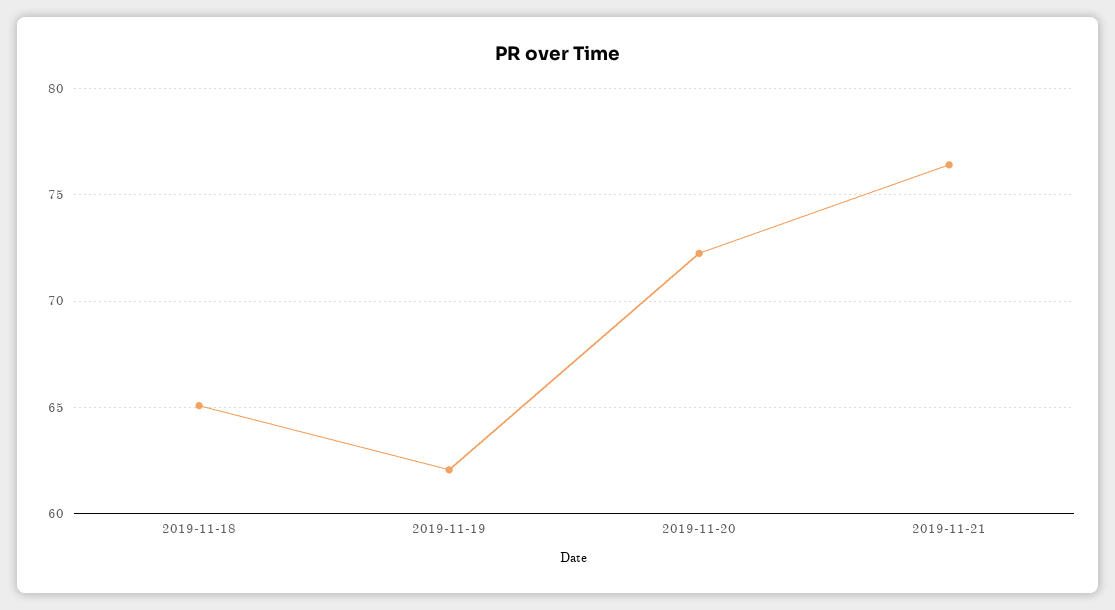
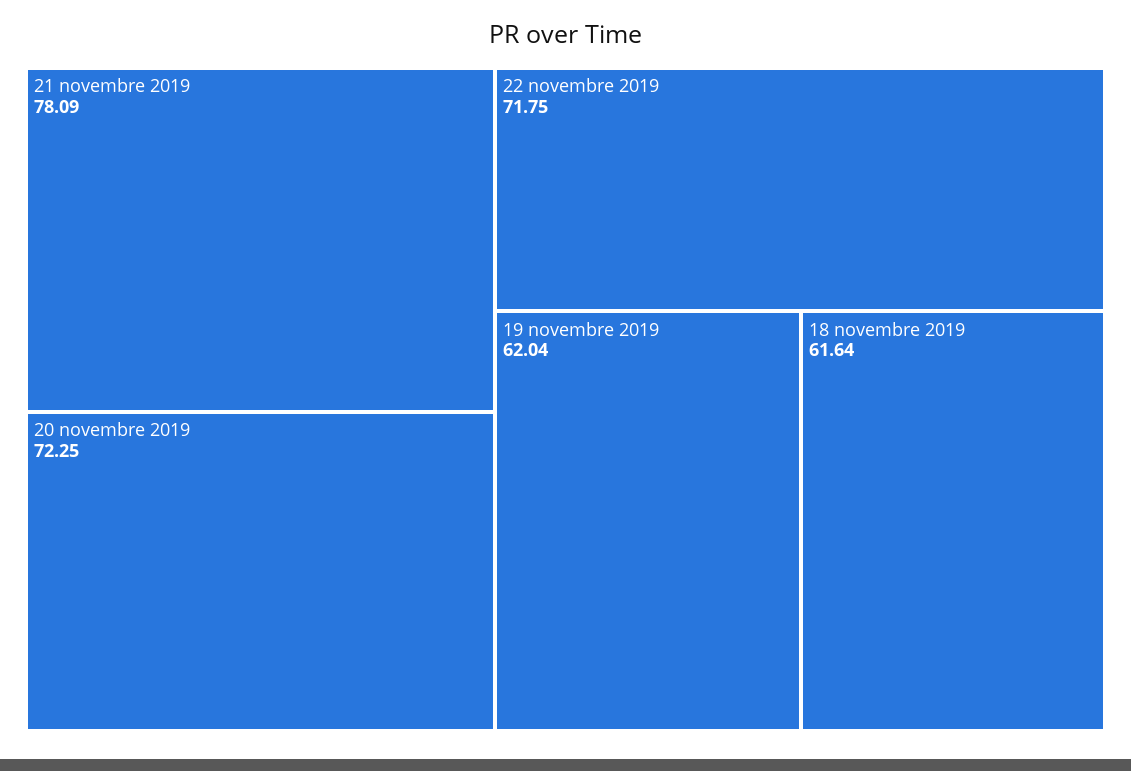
2019-11-18: 65 -> 61.64
2019-11-21: 76.5 -> 78.09
22 novembre 2019: none -> 71.75

